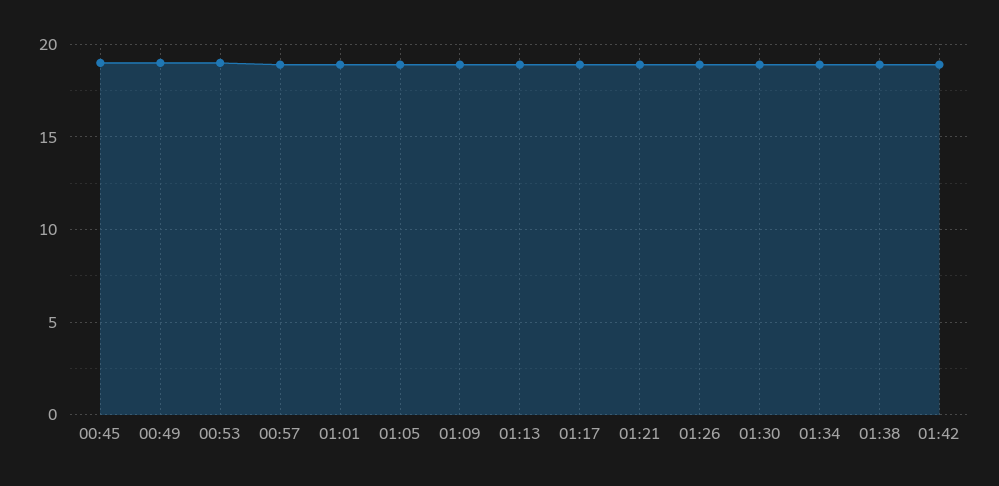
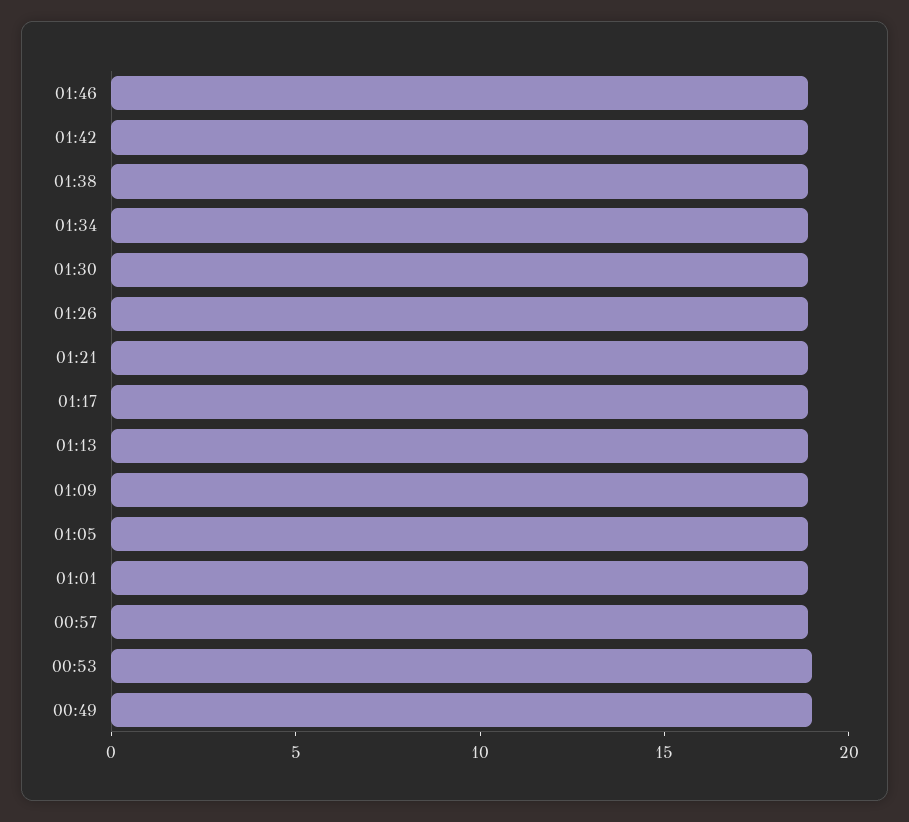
00:45: 19 -> none
01:46: none -> 19

